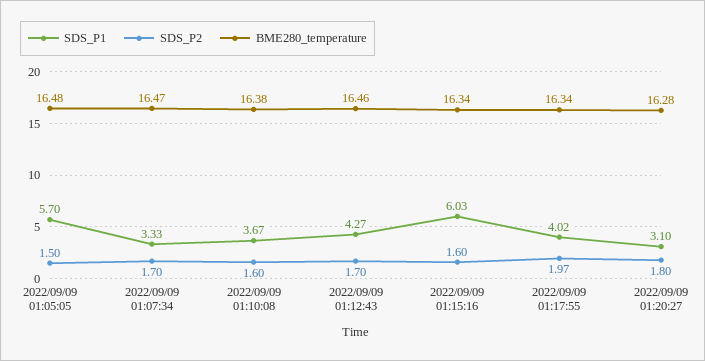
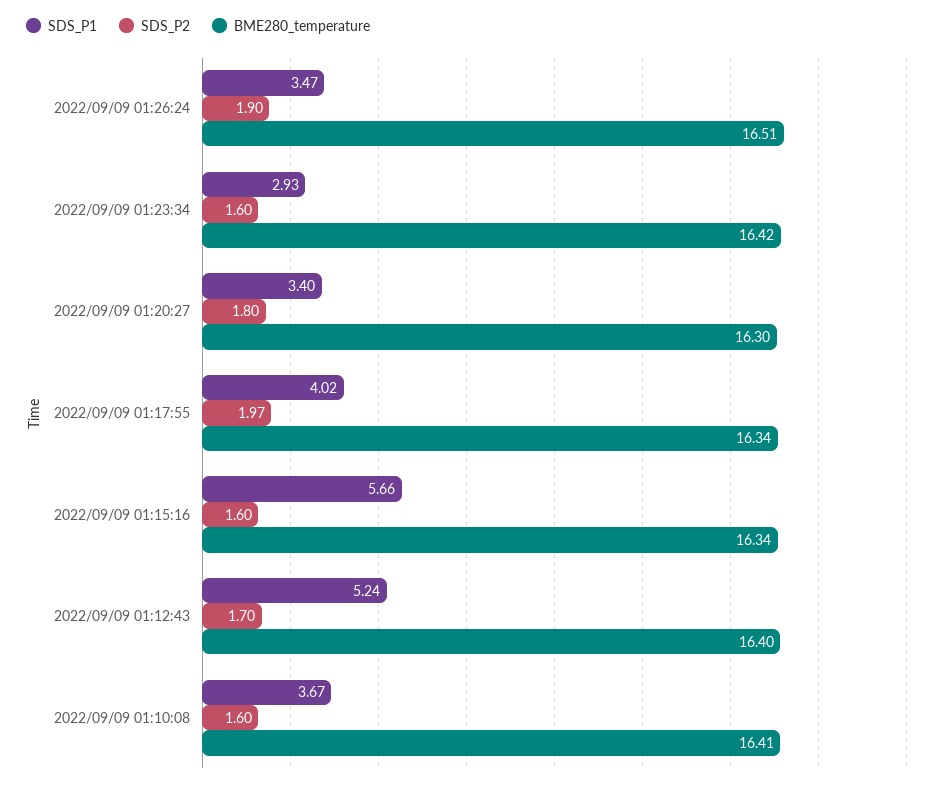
SDS_P1, 2022/09/09 01:05:05: 5.7 -> none
SDS_P2, 2022/09/09 01:05:05: 1.5 -> none
BME280_temperature, 2022/09/09 01:05:05: 16.48 -> none
SDS_P1, 2022/09/09 01:07:34: 3.33 -> none
SDS_P2, 2022/09/09 01:07:34: 1.7 -> none
BME280_temperature, 2022/09/09 01:07:34: 16.47 -> none
BME280_temperature, 2022/09/09 01:10:08: 16.38 -> 16.41
SDS_P1, 2022/09/09 01:12:43: 4.27 -> 5.24
BME280_temperature, 2022/09/09 01:12:43: 16.46 -> 16.4
SDS_P1, 2022/09/09 01:15:16: 6.03 -> 5.66
SDS_P1, 2022/09/09 01:20:27: 3.1 -> 3.4
BME280_temperature, 2022/09/09 01:20:27: 16.28 -> 16.3
SDS_P1, 2022/09/09 01:26:24: none -> 3.47
SDS_P2, 2022/09/09 01:26:24: none -> 1.9
BME280_temperature, 2022/09/09 01:26:24: none -> 16.51
SDS_P1, 2022/09/09 01:23:34: none -> 2.93
SDS_P2, 2022/09/09 01:23:34: none -> 1.6
BME280_temperature, 2022/09/09 01:23:34: none -> 16.42

